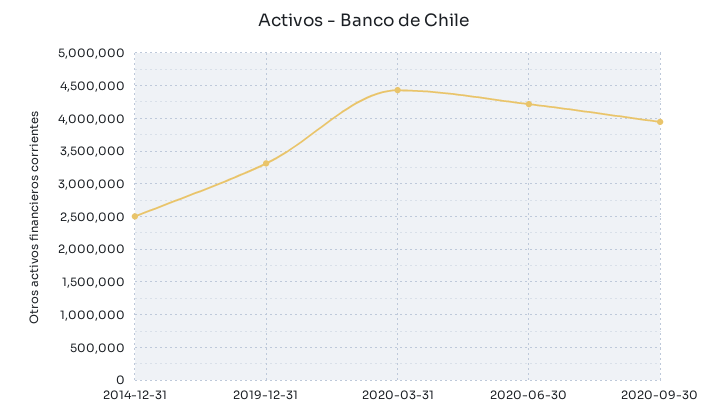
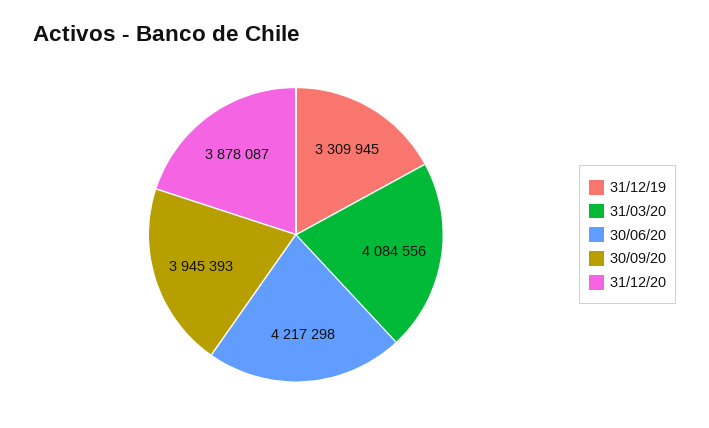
2014-12-31: 2500000 -> none
2020-03-31: 4400000 -> 4084556
31/12/20: none -> 3878087

